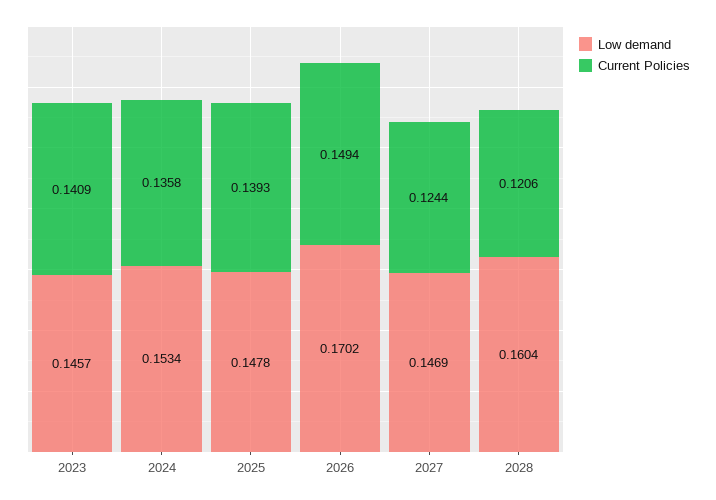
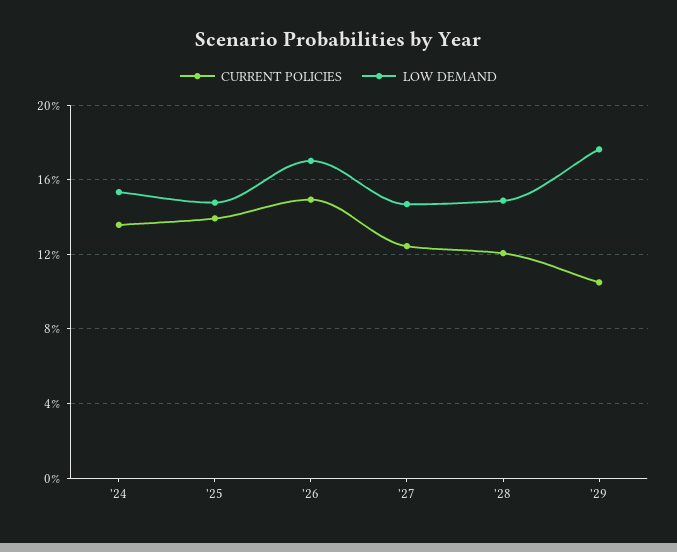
Low demand, 2023: 0.1457 -> none
Current Policies, 2023: 0.1409 -> none
Low demand, 2028: 0.1604 -> 0.15
Current Policies, '29: none -> 0.105
Low demand, '29: none -> 0.175

